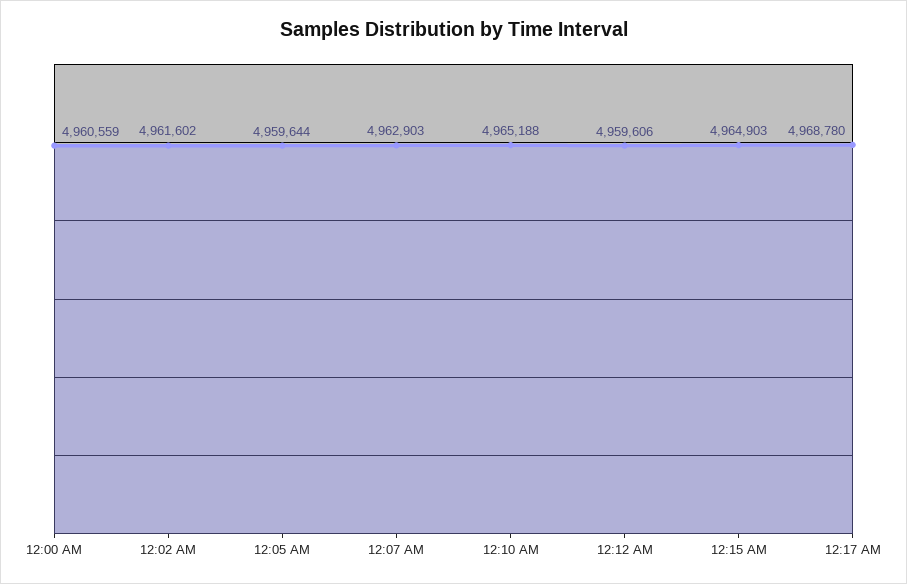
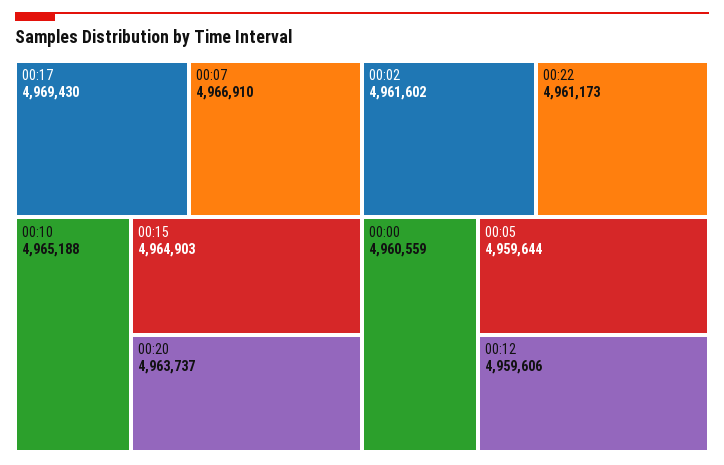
12:07 AM: 4962903 -> 4966910
12:17 AM: 4968780 -> 4969430
00:20: none -> 4963737
00:22: none -> 4961173

